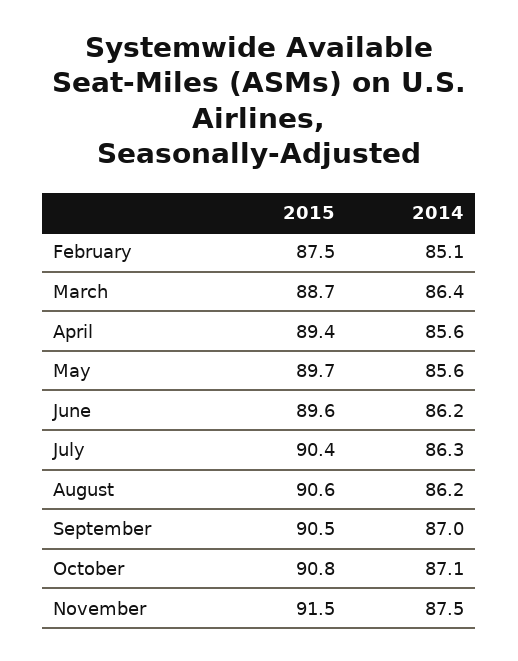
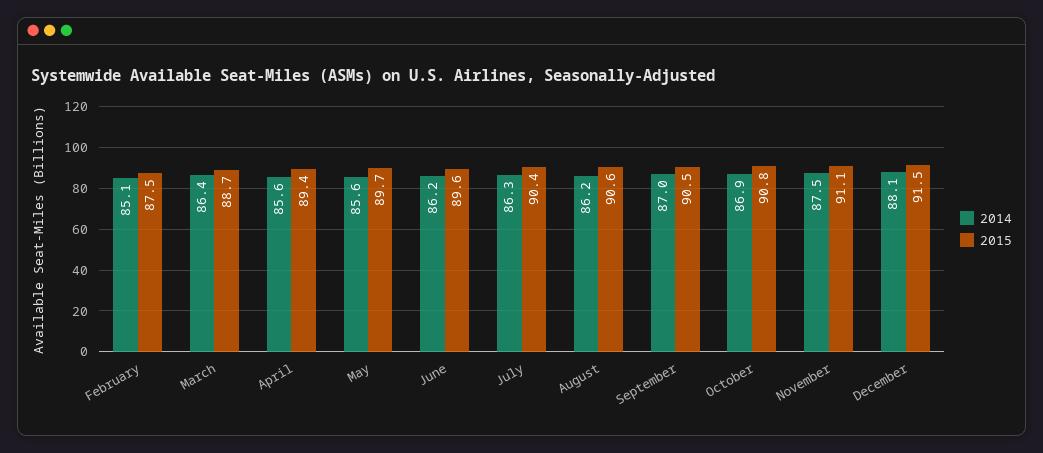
2014, October: 87.1 -> 86.9
2015, November: 91.5 -> 91.1
2014, December: none -> 88.1
2015, December: none -> 91.5

